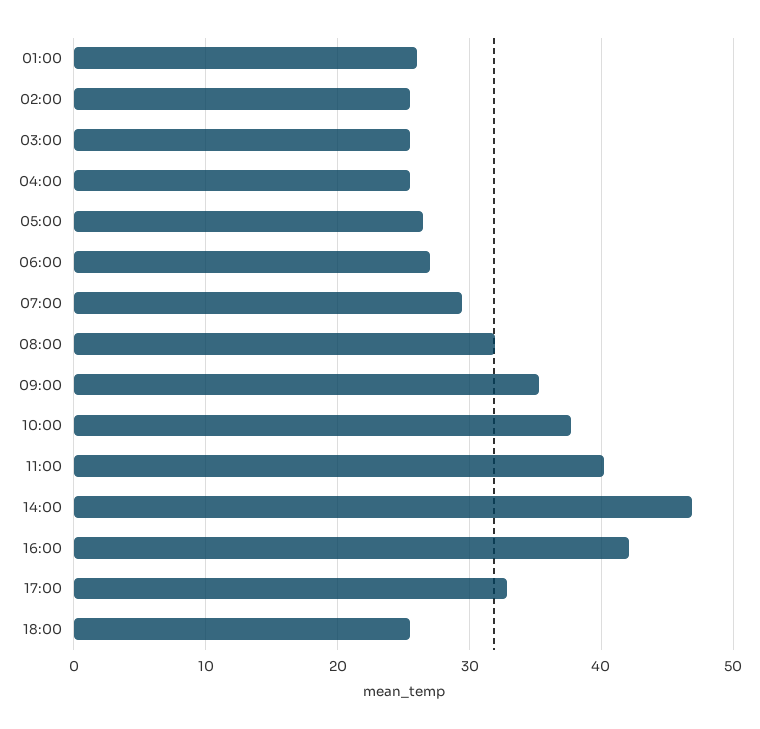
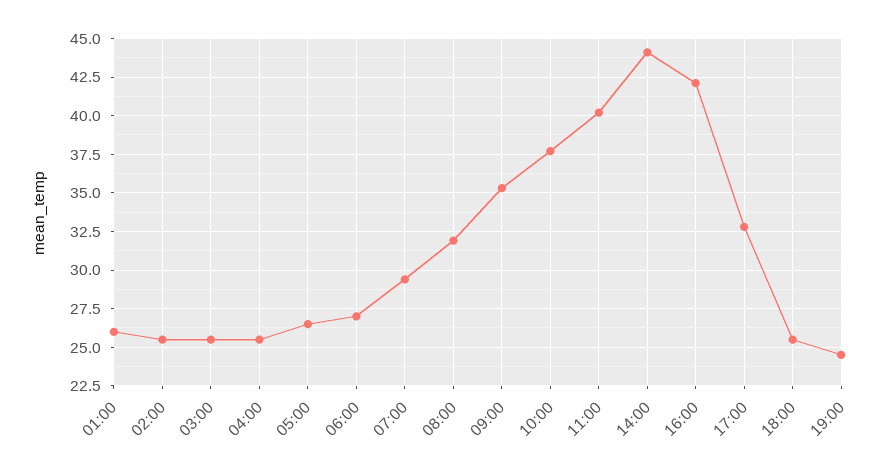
14:00: 47 -> 44
19:00: none -> 24.5

